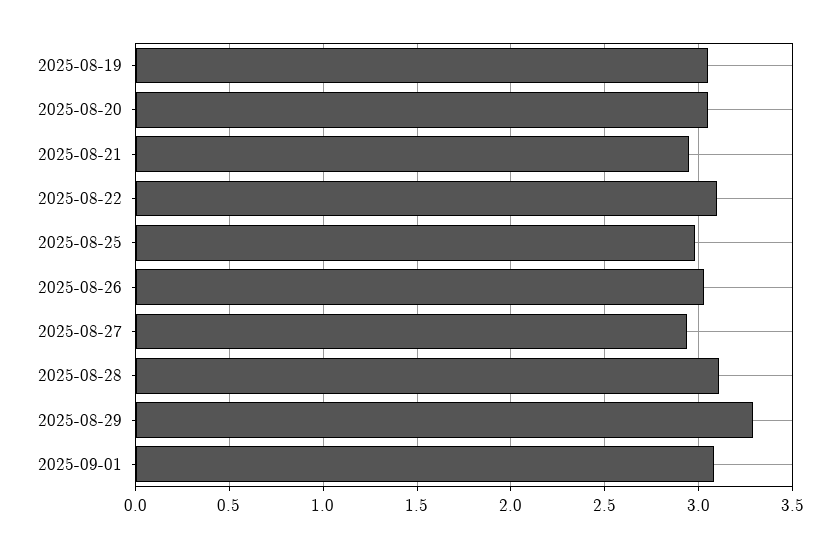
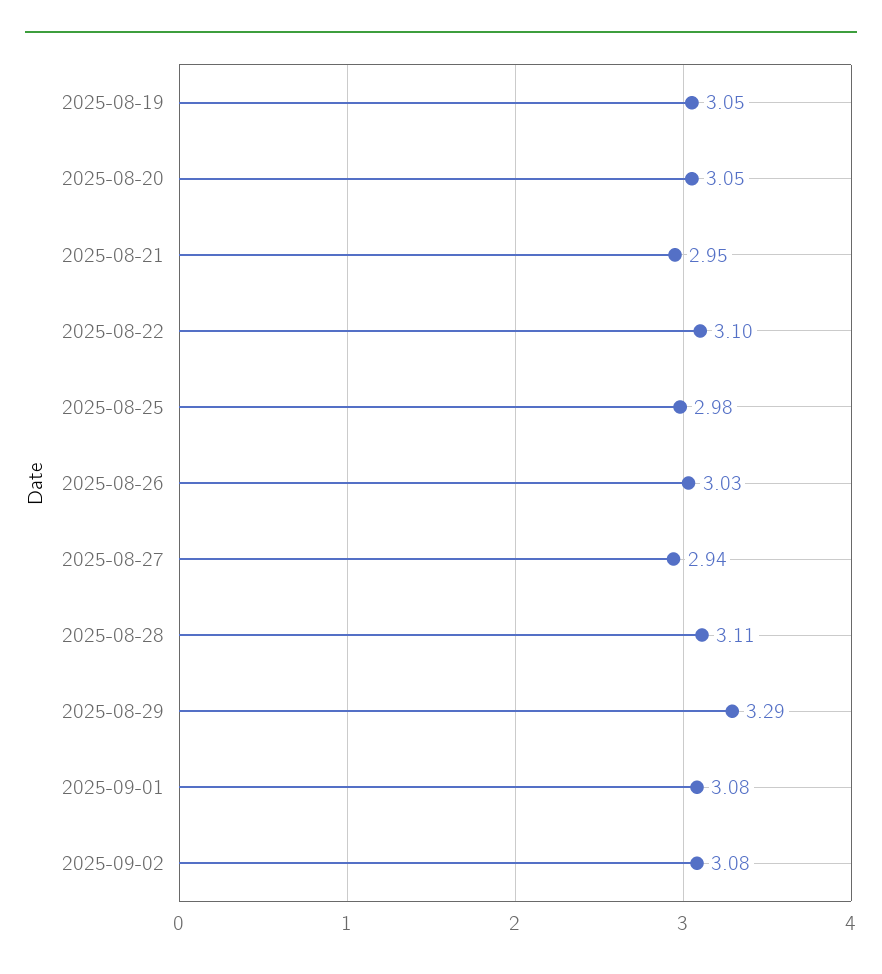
2025-09-02: none -> 3.08

